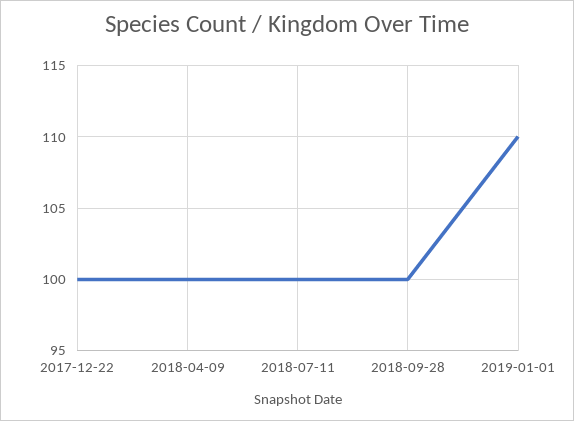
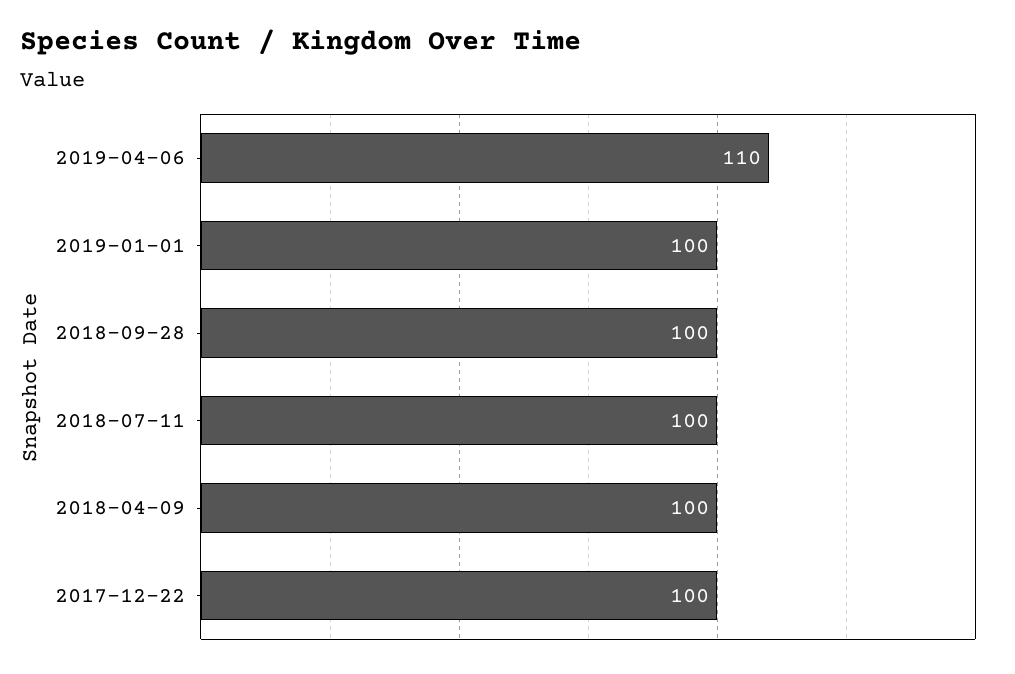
2019-01-01: 110 -> 100
2019-04-06: none -> 110

